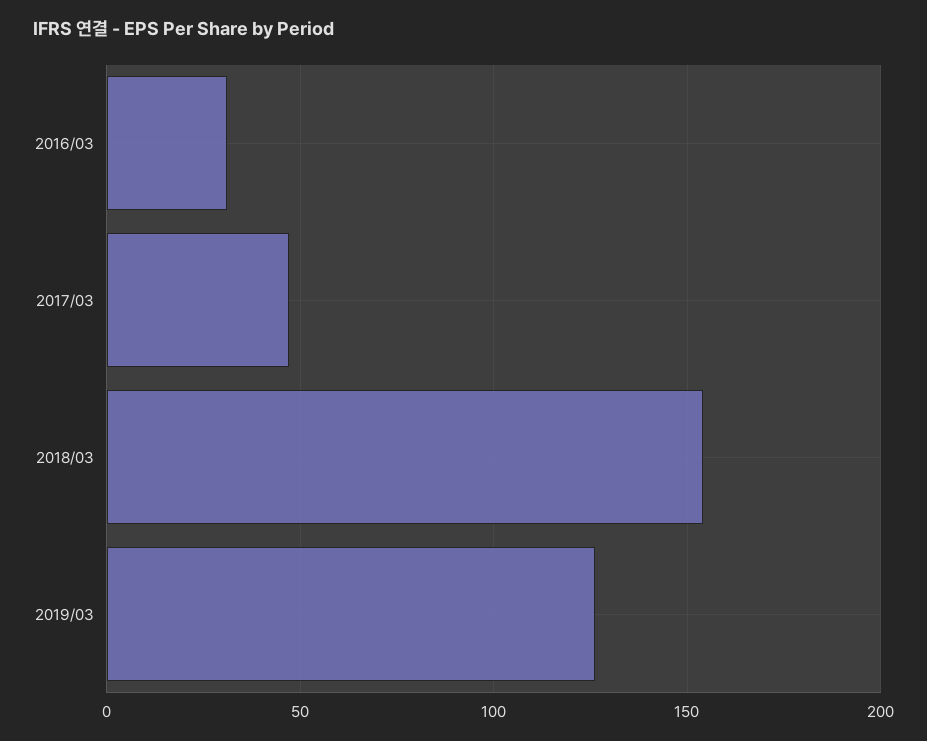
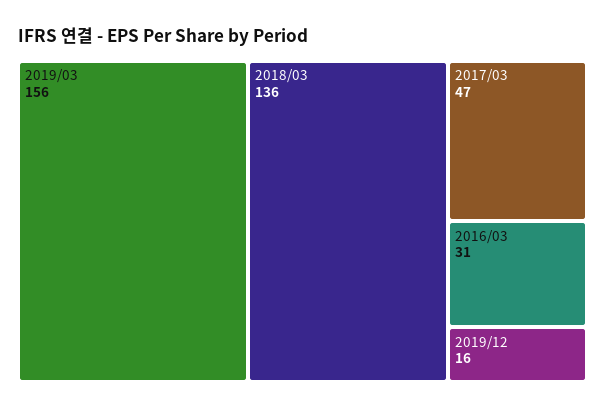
2018/03: 155 -> 136
2019/03: 125 -> 156
2019/12: none -> 16

